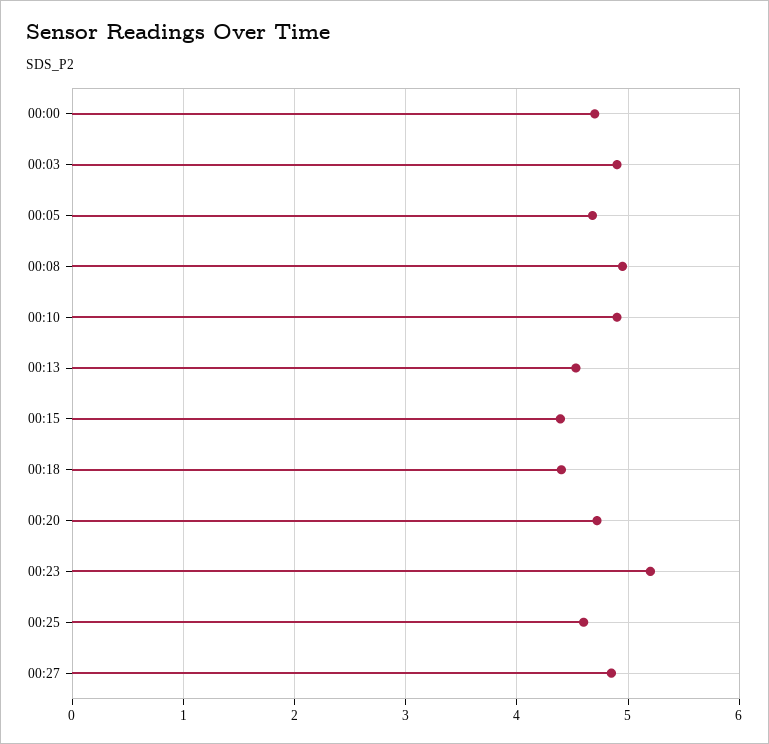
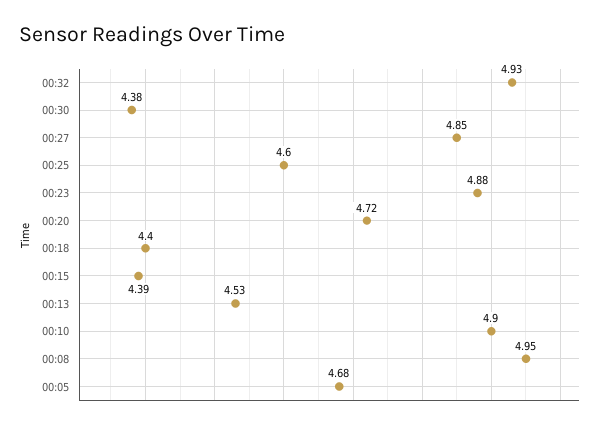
00:00: 4.7 -> none
00:03: 4.9 -> none
00:23: 5.2 -> 4.88
00:32: none -> 4.93
00:30: none -> 4.38

